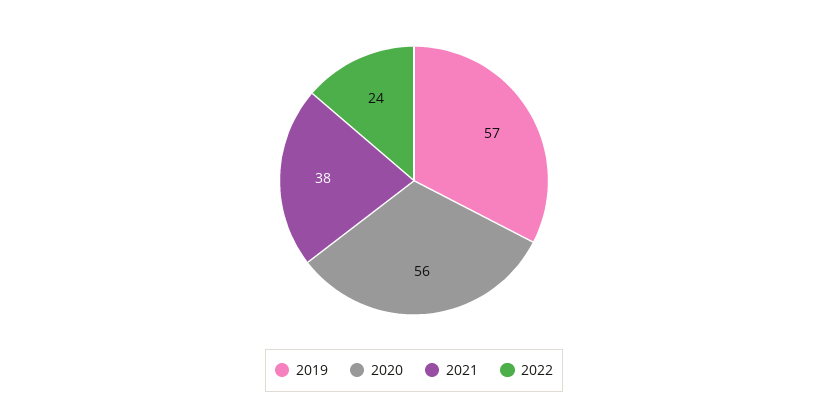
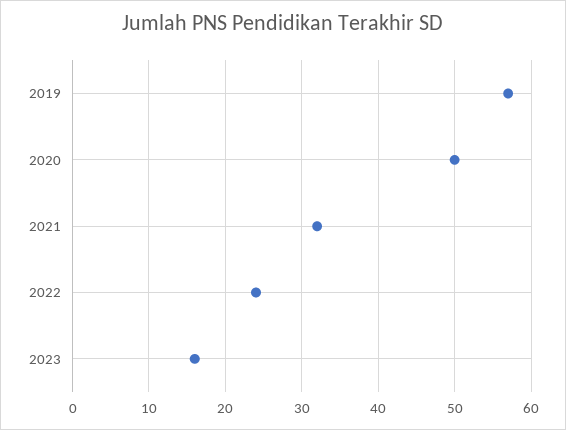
2020: 56 -> 50
2021: 38 -> 32
2023: none -> 16

